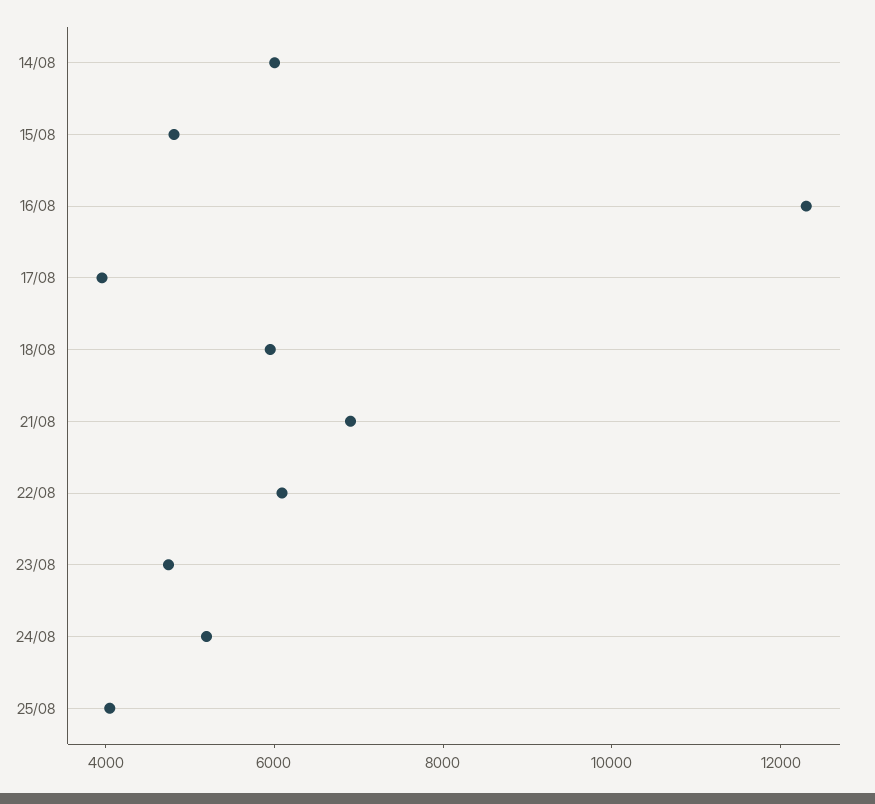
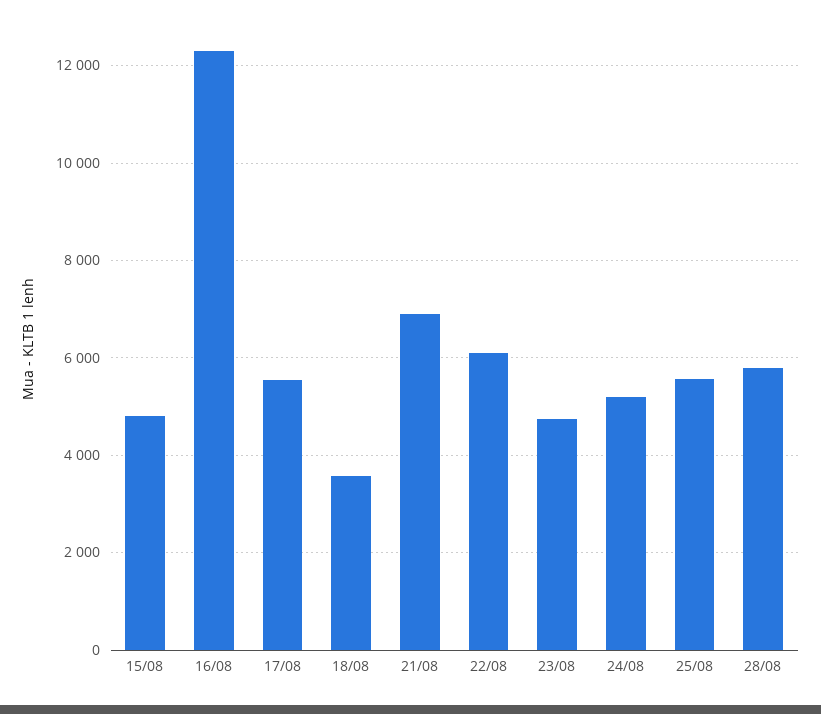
14/08: 6000 -> none
17/08: 4000 -> 5600
18/08: 6000 -> 3600
25/08: 4000 -> 5600
28/08: none -> 5800

